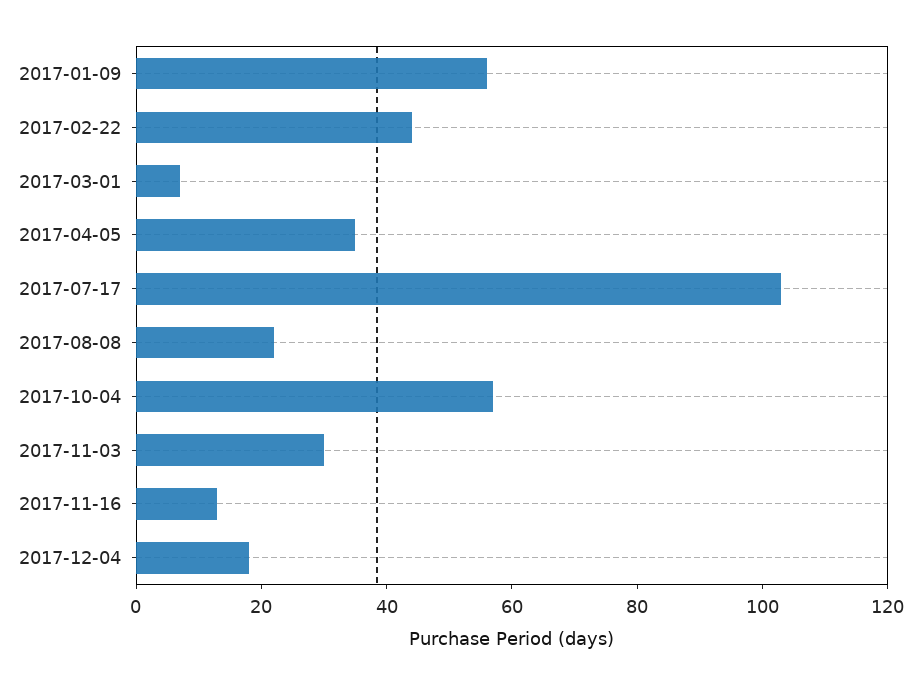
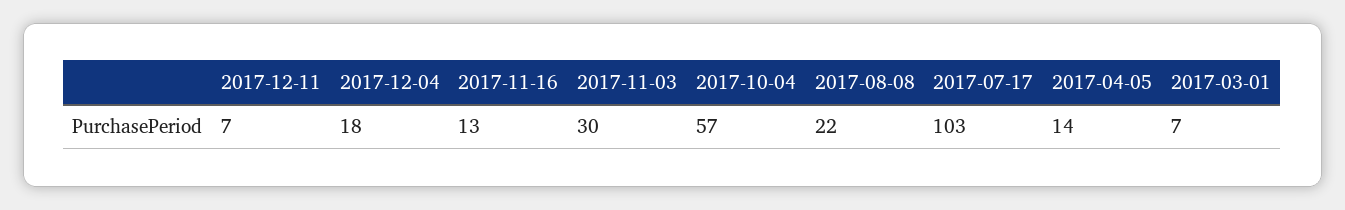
2017-01-09: 55 -> none
2017-02-22: 45 -> none
2017-04-05: 35 -> 14
2017-12-11: none -> 7

